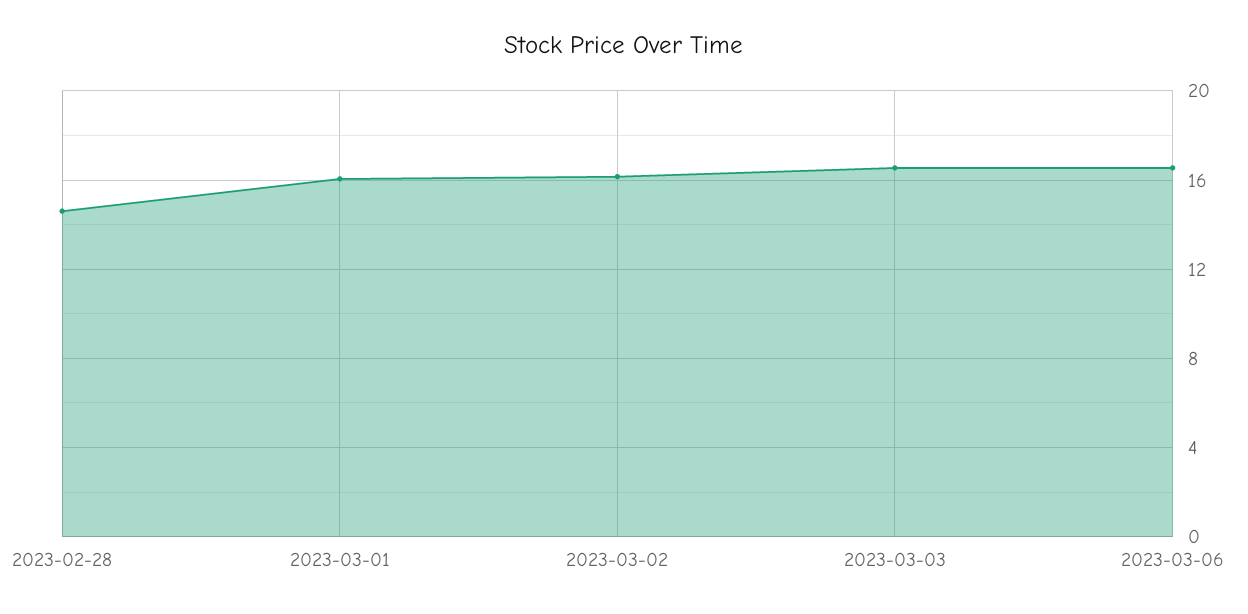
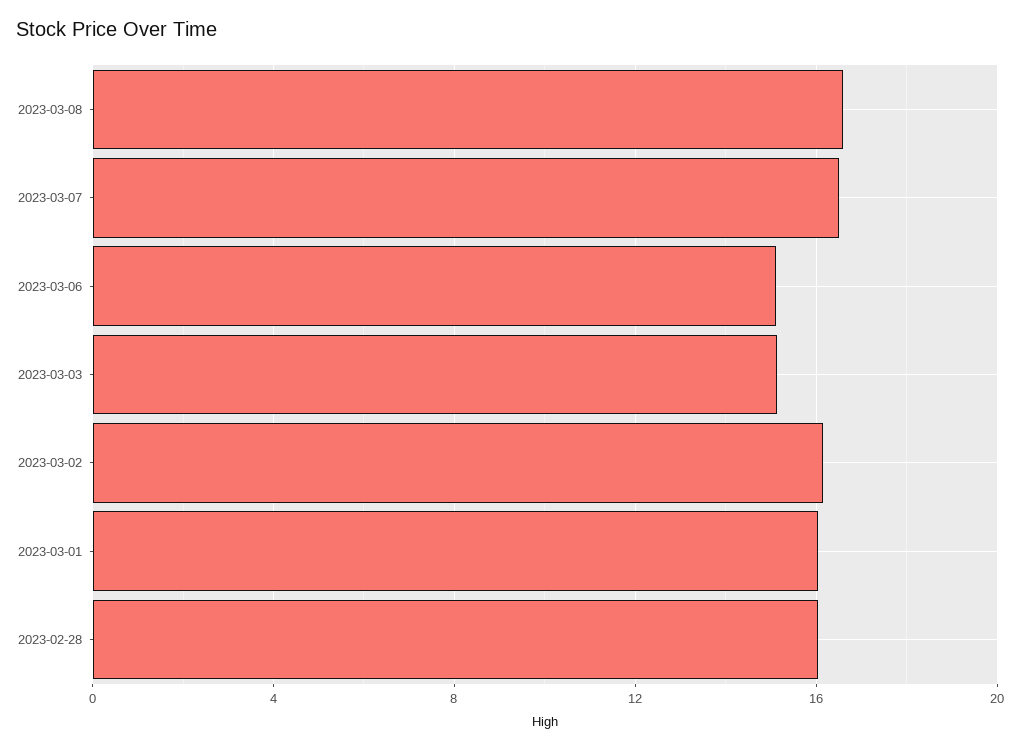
2023-02-28: 14.5 -> 16
2023-03-03: 16.5 -> 15
2023-03-06: 16.5 -> 15
2023-03-08: none -> 16.5
2023-03-07: none -> 16.5

